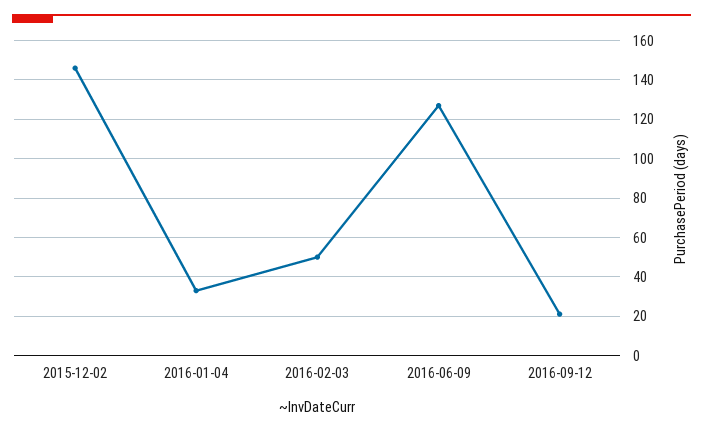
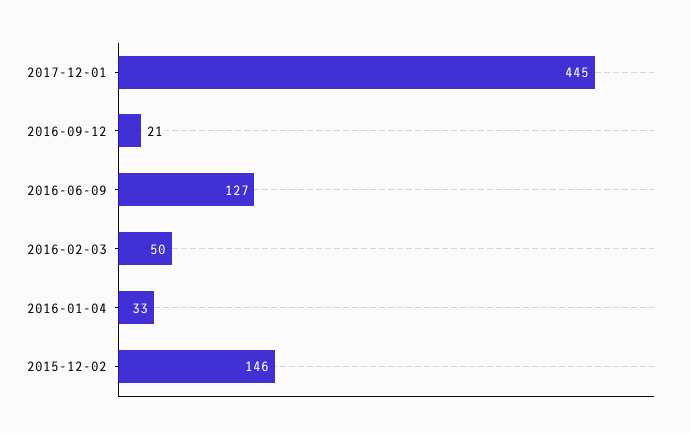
2017-12-01: none -> 445

